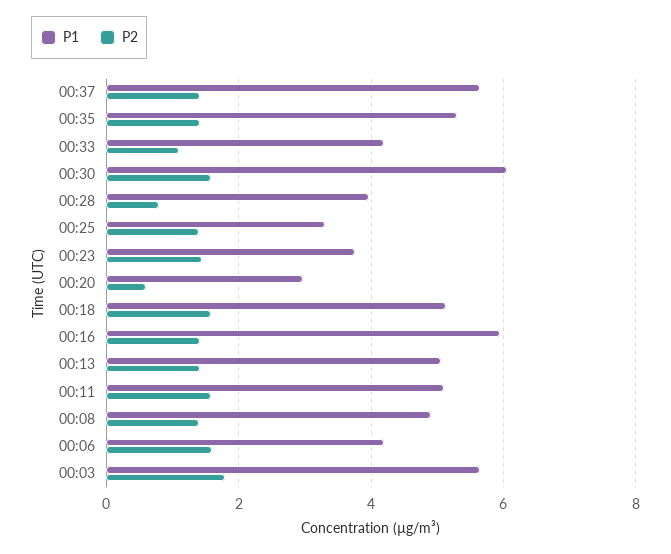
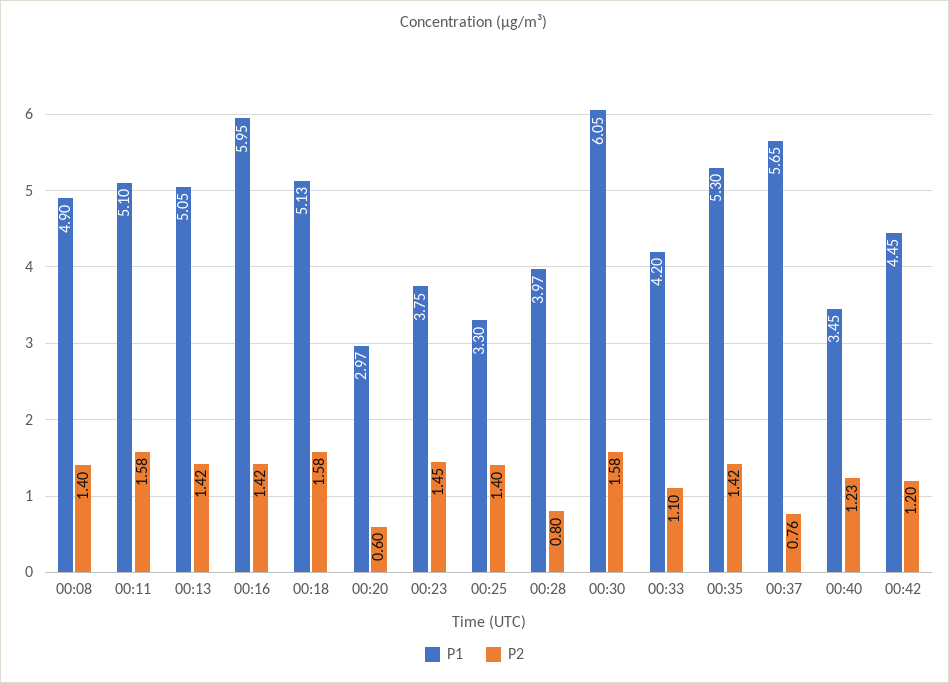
P2, 00:37: 1.4 -> 0.76
P1, 00:06: 4.2 -> none
P2, 00:06: 1.6 -> none
P1, 00:03: 5.6 -> none
P2, 00:03: 1.8 -> none
P1, 00:40: none -> 3.45
P2, 00:40: none -> 1.23
P1, 00:42: none -> 4.45
P2, 00:42: none -> 1.2

